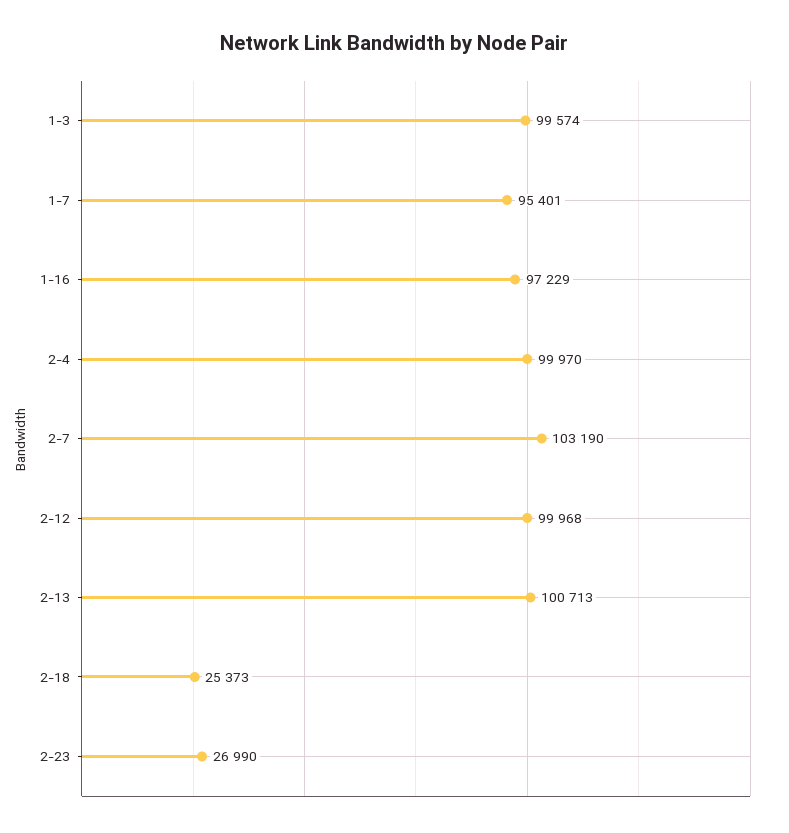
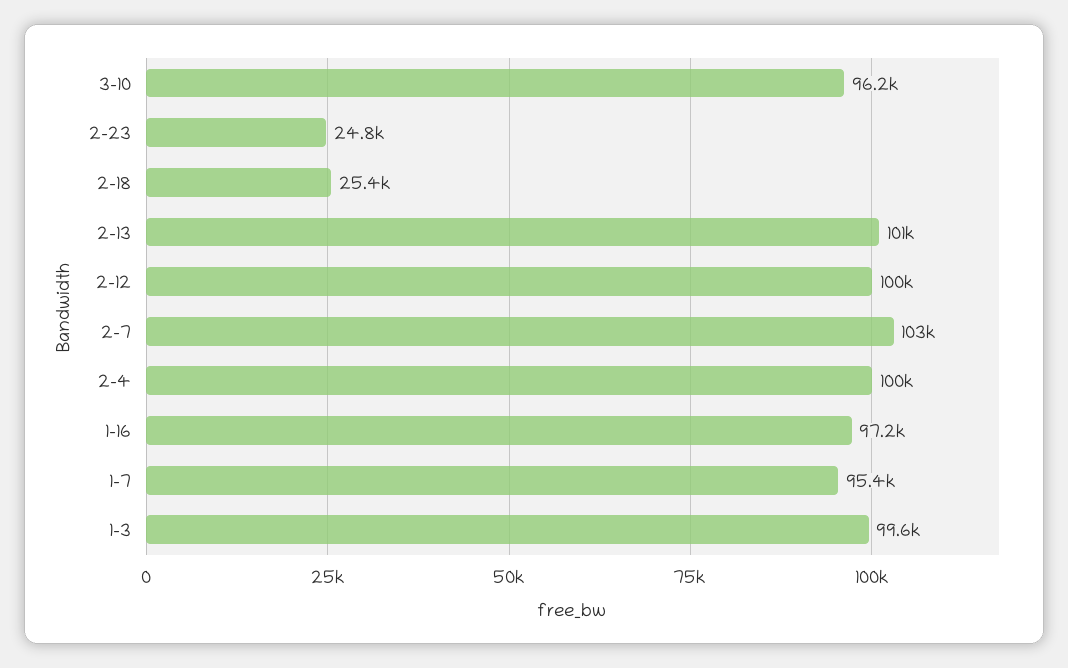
2-23: 26990 -> 24800
3-10: none -> 96200

